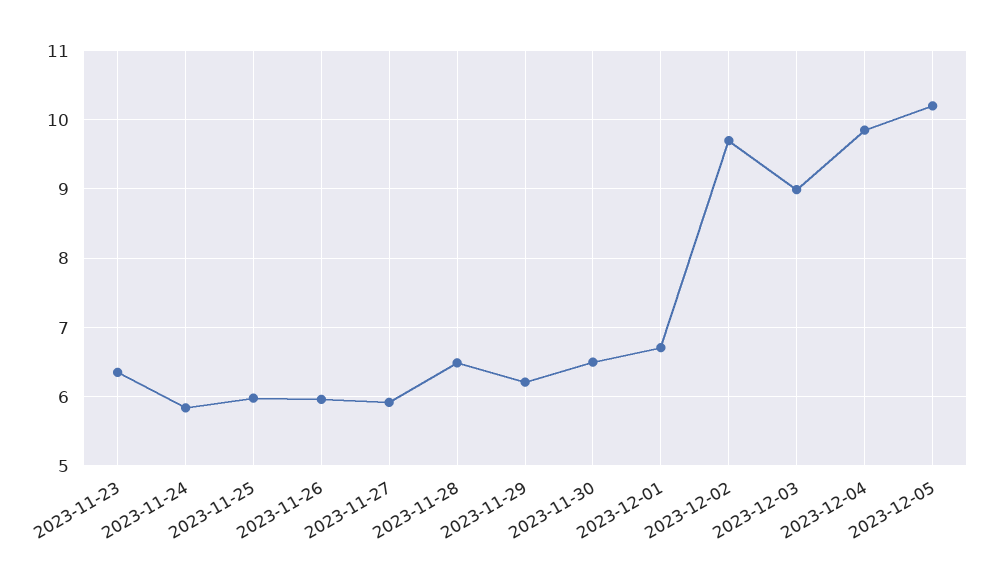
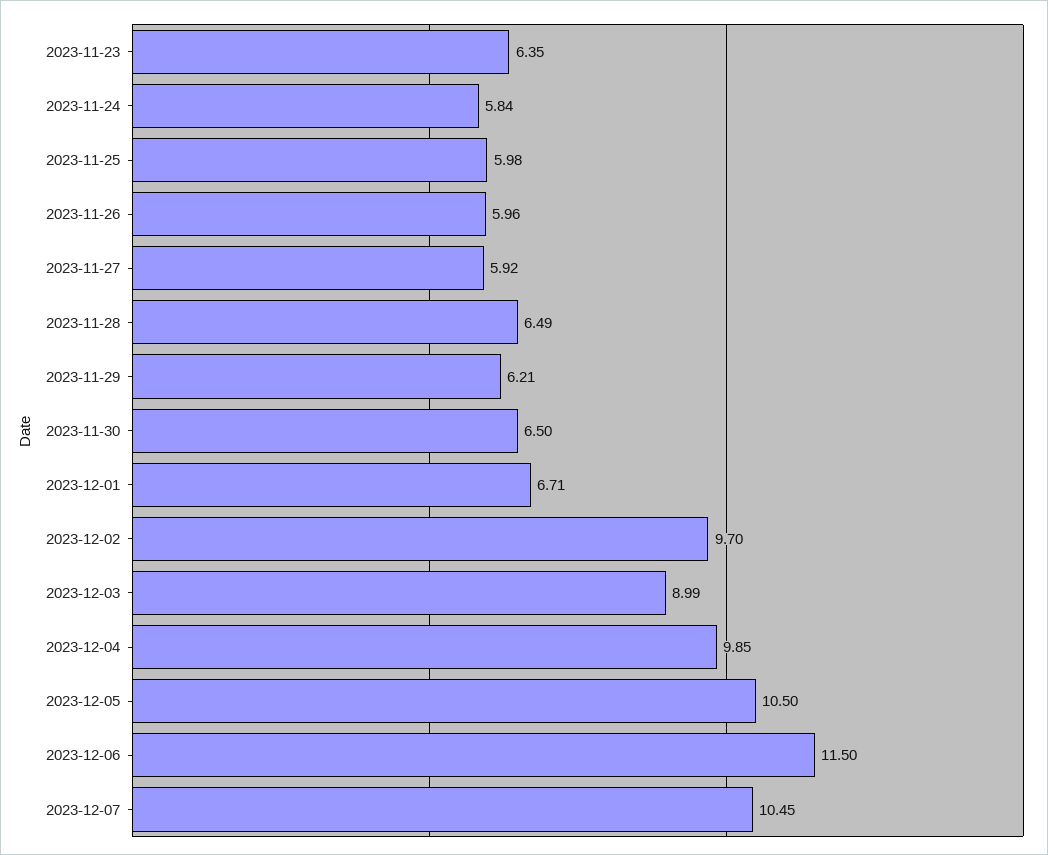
2023-12-05: 10.2 -> 10.5
2023-12-06: none -> 11.5
2023-12-07: none -> 10.45

